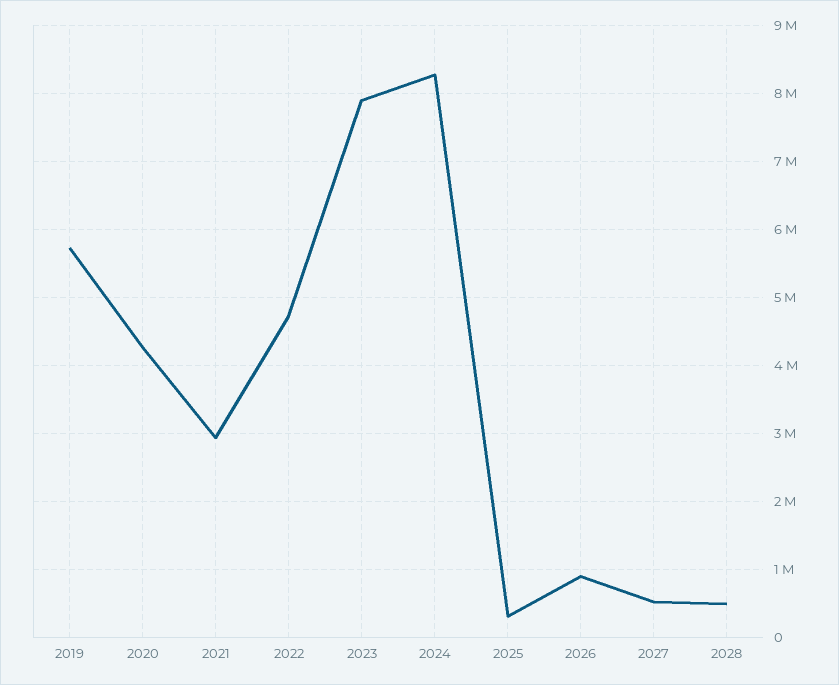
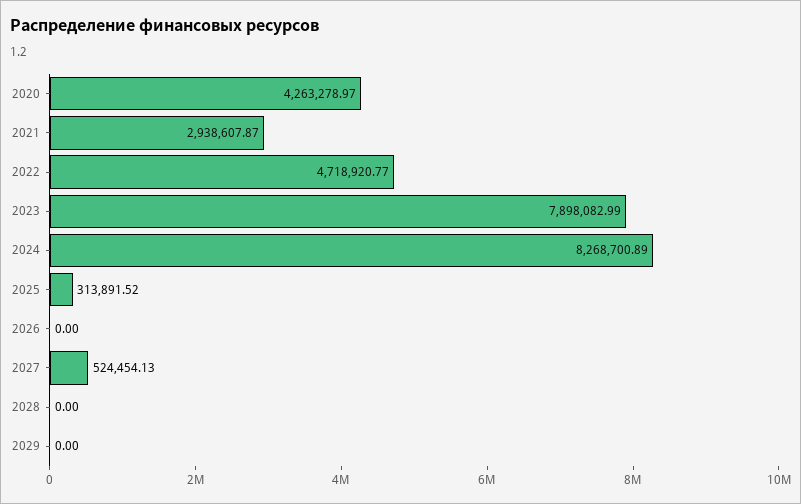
2019: 5700000 -> none
2026: 900000 -> 0
2028: 500000 -> 0
2029: none -> 0

